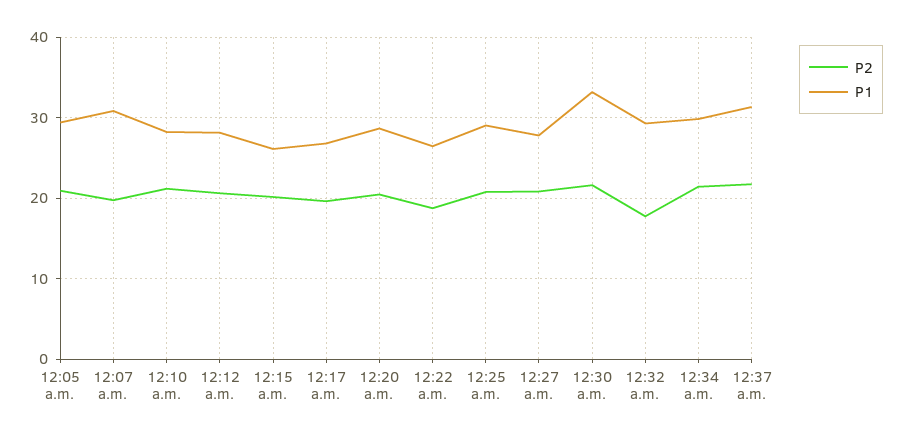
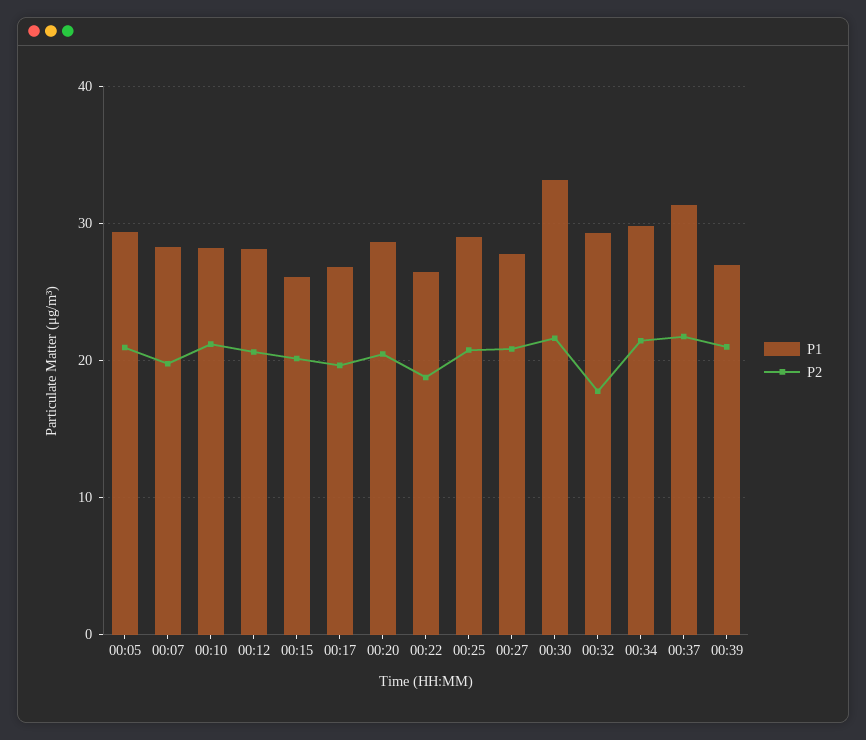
P1, 12:07 a.m.: 31 -> 28
P1, 00:39: none -> 27
P2, 00:39: none -> 21

